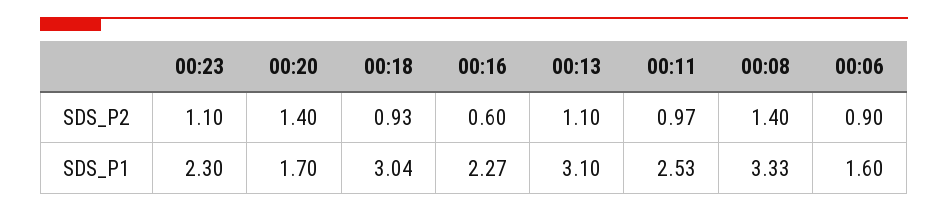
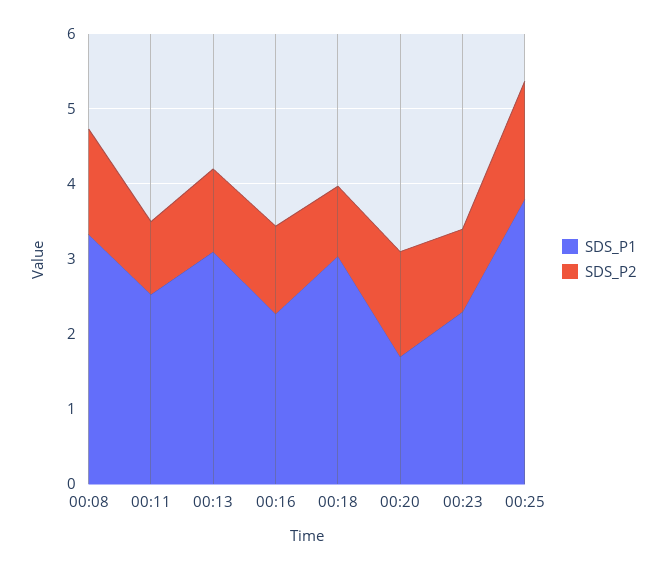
SDS_P2, 00:16: 0.6 -> 1.2
SDS_P2, 00:06: 0.9 -> none
SDS_P1, 00:06: 1.6 -> none
SDS_P1, 00:25: none -> 3.8
SDS_P2, 00:25: none -> 1.6

